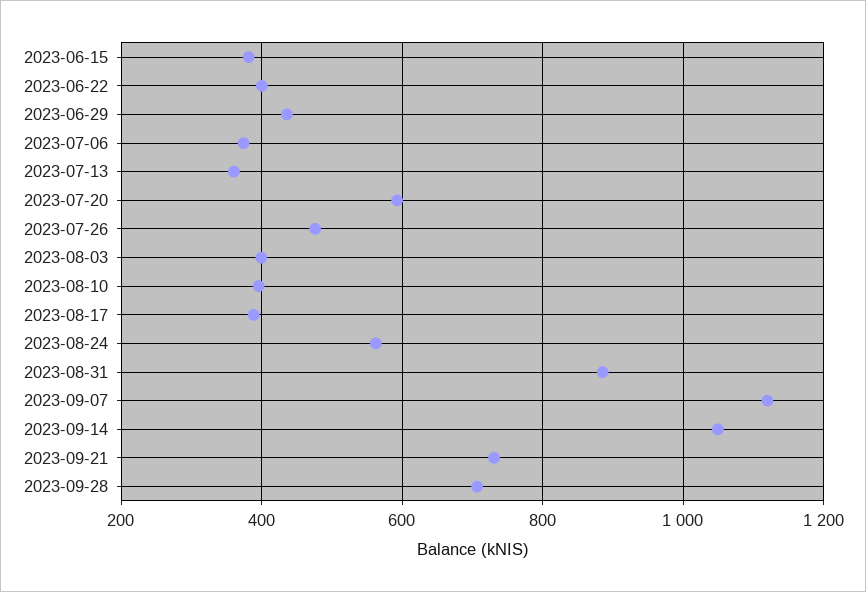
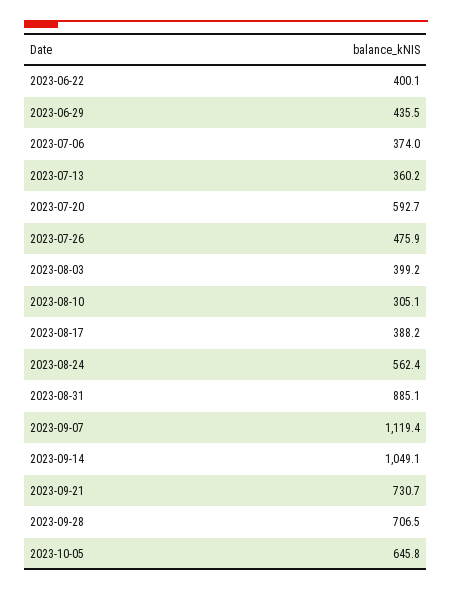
2023-06-15: 380 -> none
2023-08-10: 400 -> 305.1
2023-10-05: none -> 645.8

